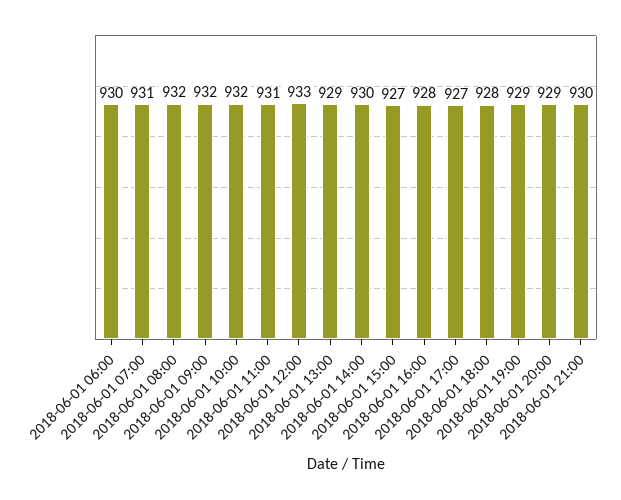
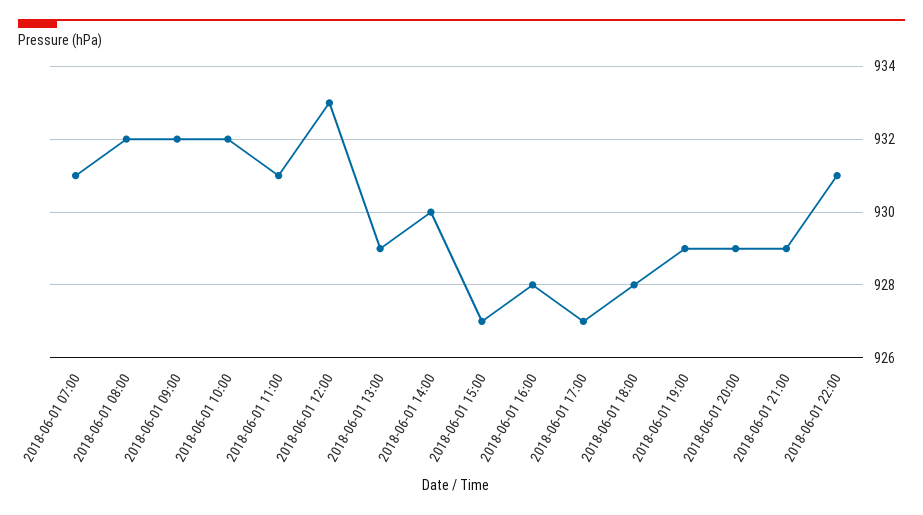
2018-06-01 06:00: 930 -> none
2018-06-01 21:00: 930 -> 929
2018-06-01 22:00: none -> 931

